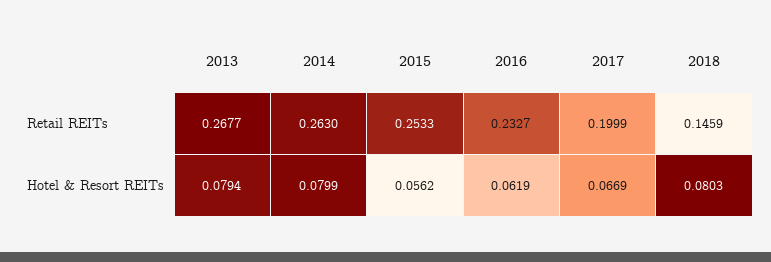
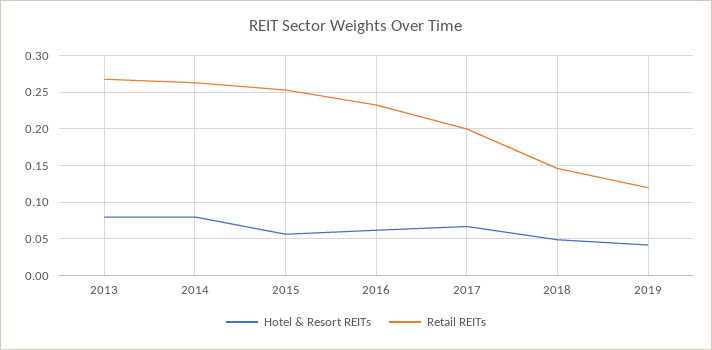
Hotel & Resort REITs, 2018: 0.0803 -> 0.05
Hotel & Resort REITs, 2019: none -> 0.04
Retail REITs, 2019: none -> 0.12

